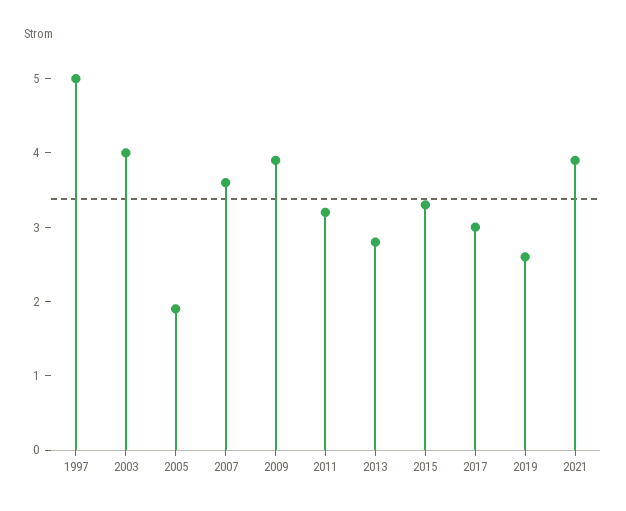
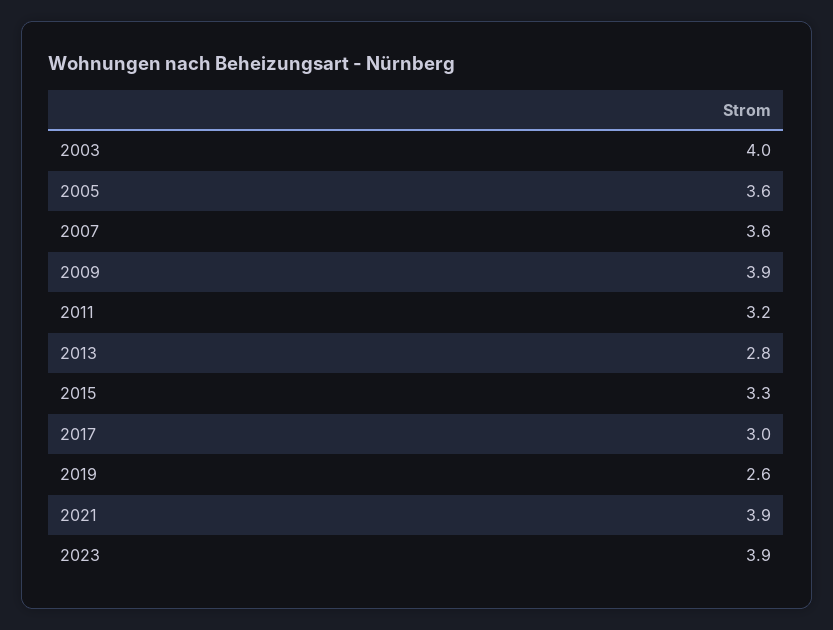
1997: 5 -> none
2005: 2 -> 3.6
2023: none -> 3.9

